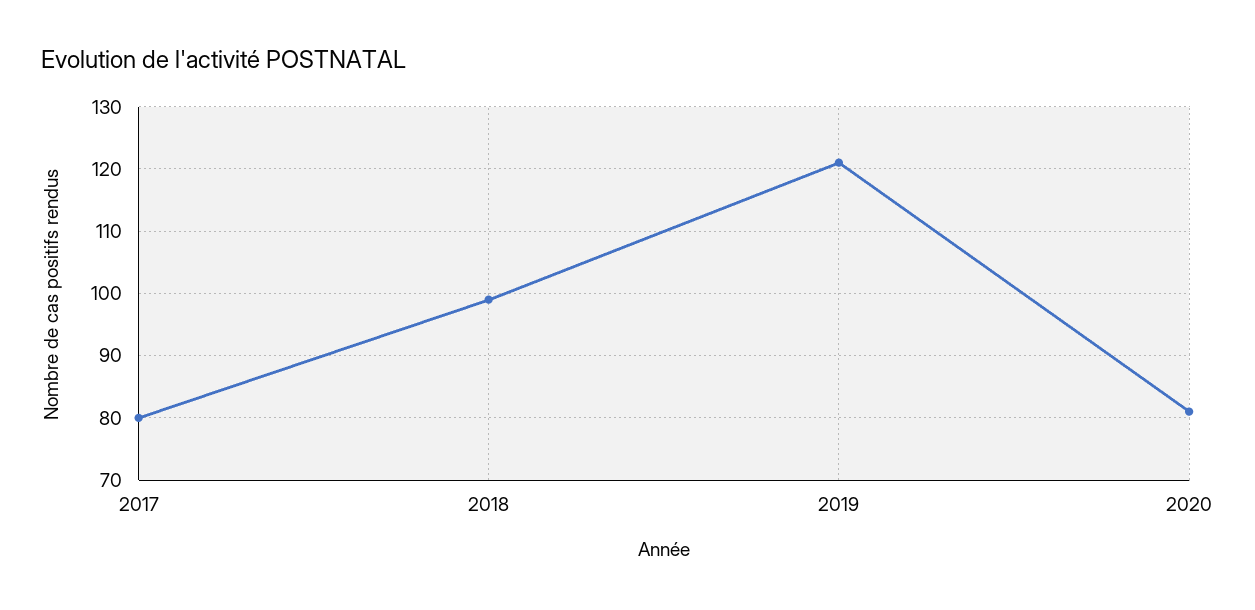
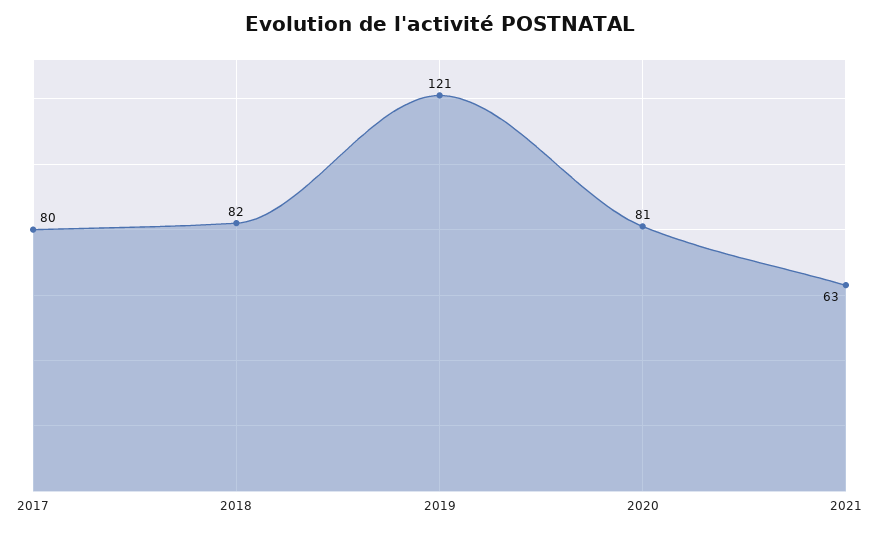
2018: 99 -> 82
2021: none -> 63

